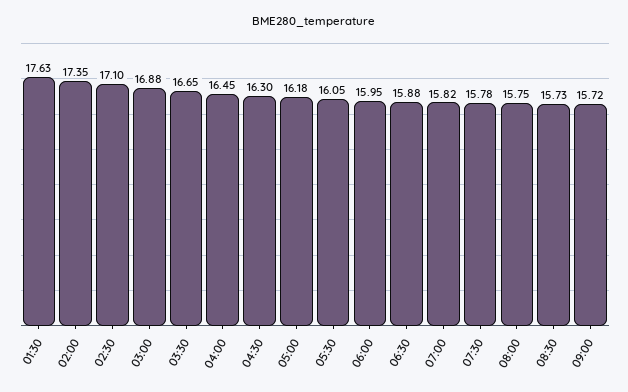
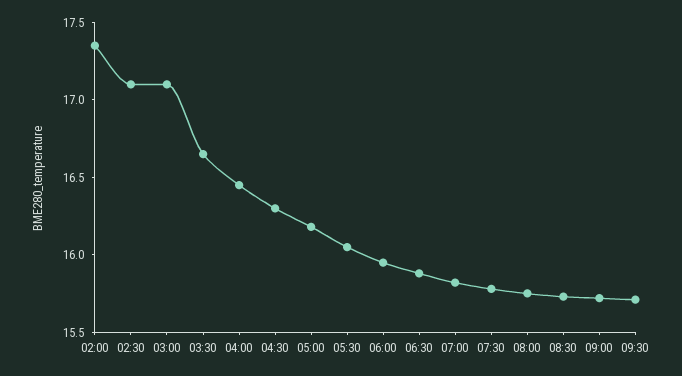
01:30: 17.63 -> none
03:00: 16.88 -> 17.1
09:30: none -> 15.7

